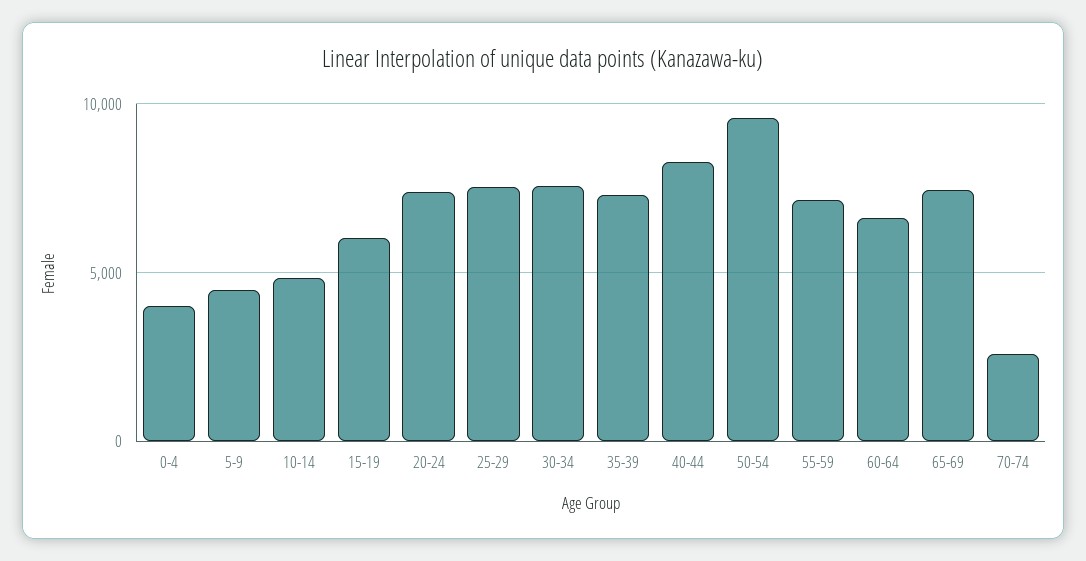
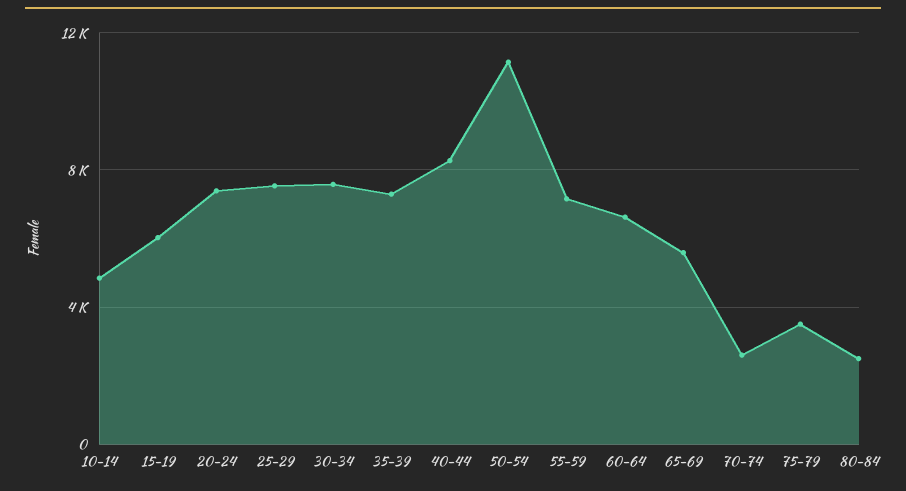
0-4: 4000 -> none
5-9: 4500 -> none
50-54: 9500 -> 11000
65-69: 7500 -> 5500
75-79: none -> 3500
80-84: none -> 2500

